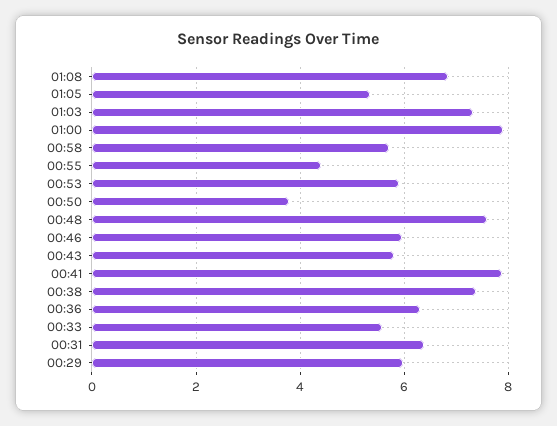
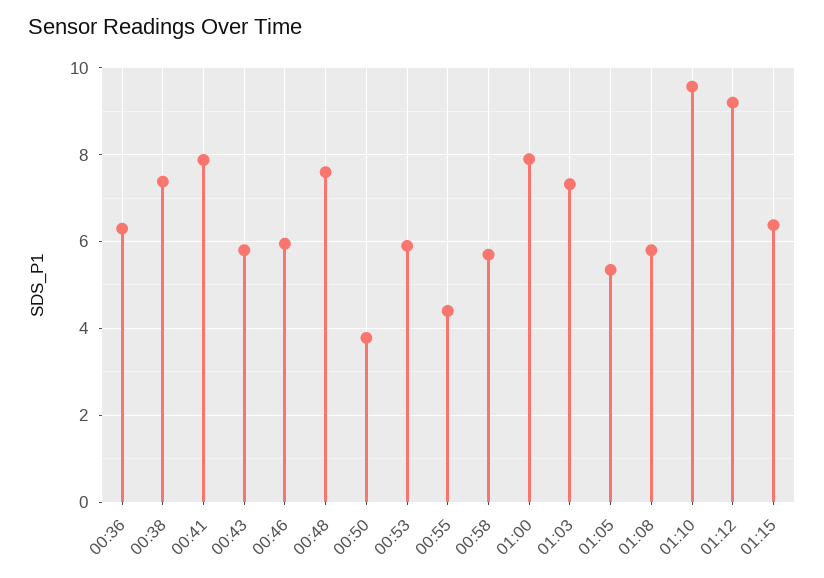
01:08: 6.8 -> 5.8
00:33: 5.6 -> none
00:31: 6.4 -> none
00:29: 6 -> none
01:10: none -> 9.6
01:12: none -> 9.2
01:15: none -> 6.4

